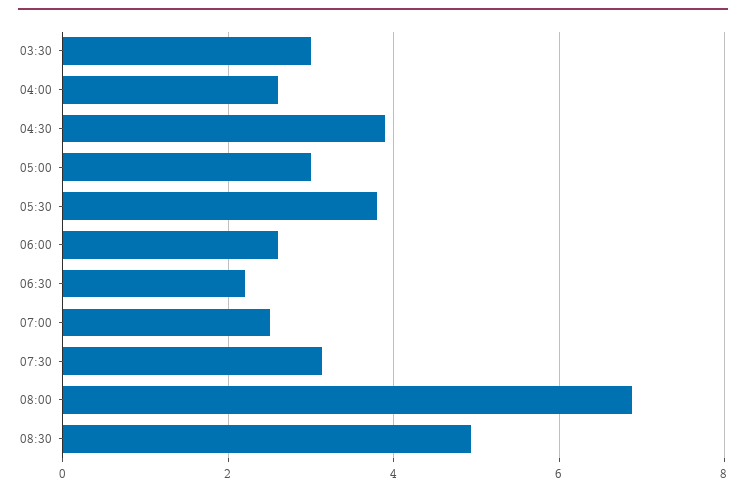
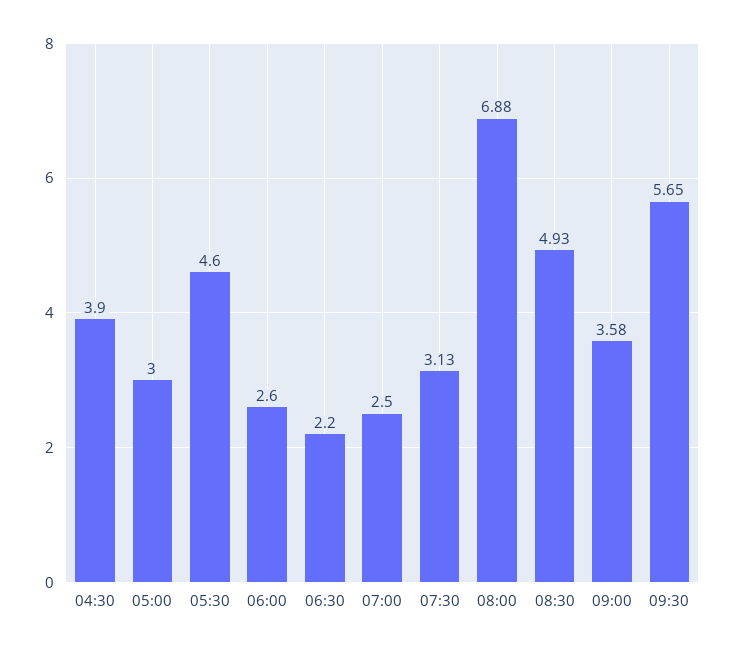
03:30: 3 -> none
04:00: 2.6 -> none
05:30: 3.8 -> 4.6
09:00: none -> 3.58
09:30: none -> 5.65

